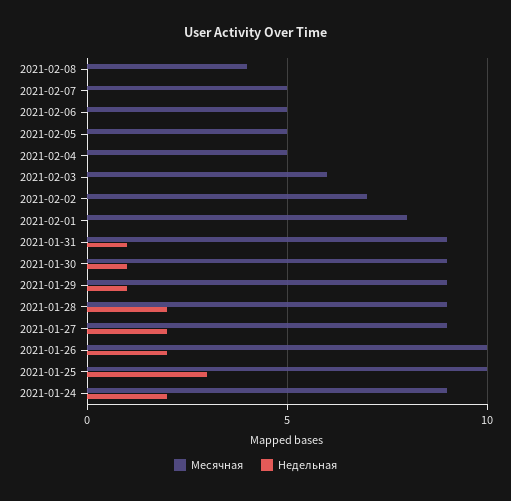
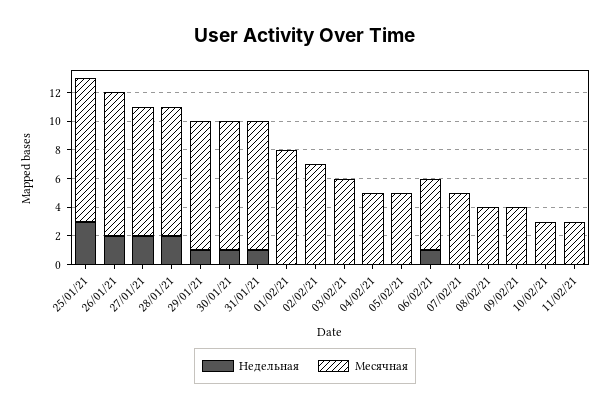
Недельная, 2021-02-06: 0 -> 1
Месячная, 2021-01-24: 9 -> none
Недельная, 2021-01-24: 2 -> none
Недельная, 09/02/21: none -> 0
Месячная, 09/02/21: none -> 4
Недельная, 10/02/21: none -> 0
Месячная, 10/02/21: none -> 3
Недельная, 11/02/21: none -> 0
Месячная, 11/02/21: none -> 3

